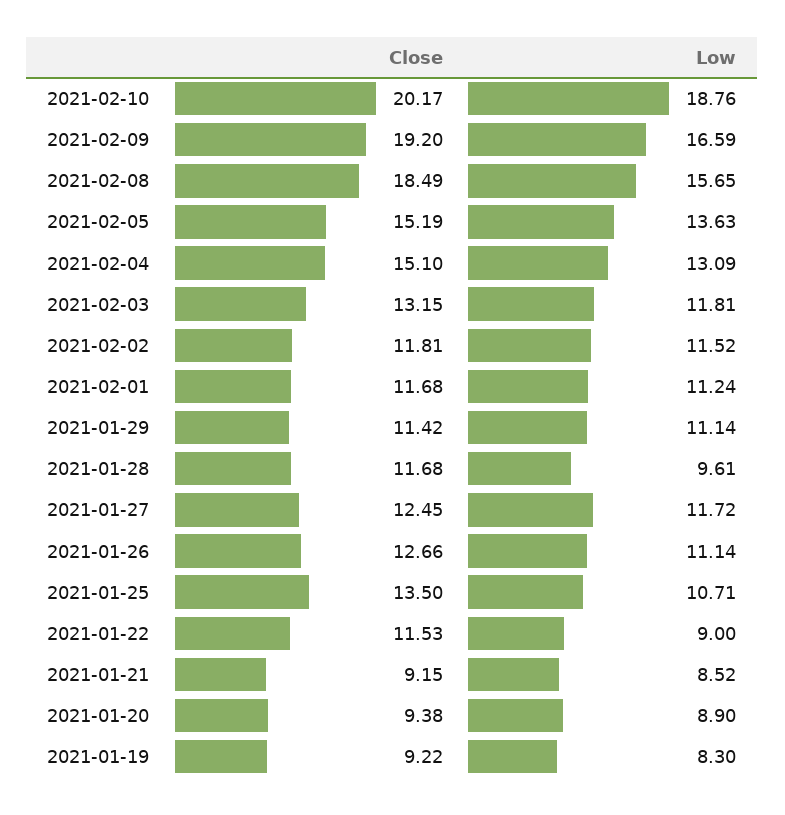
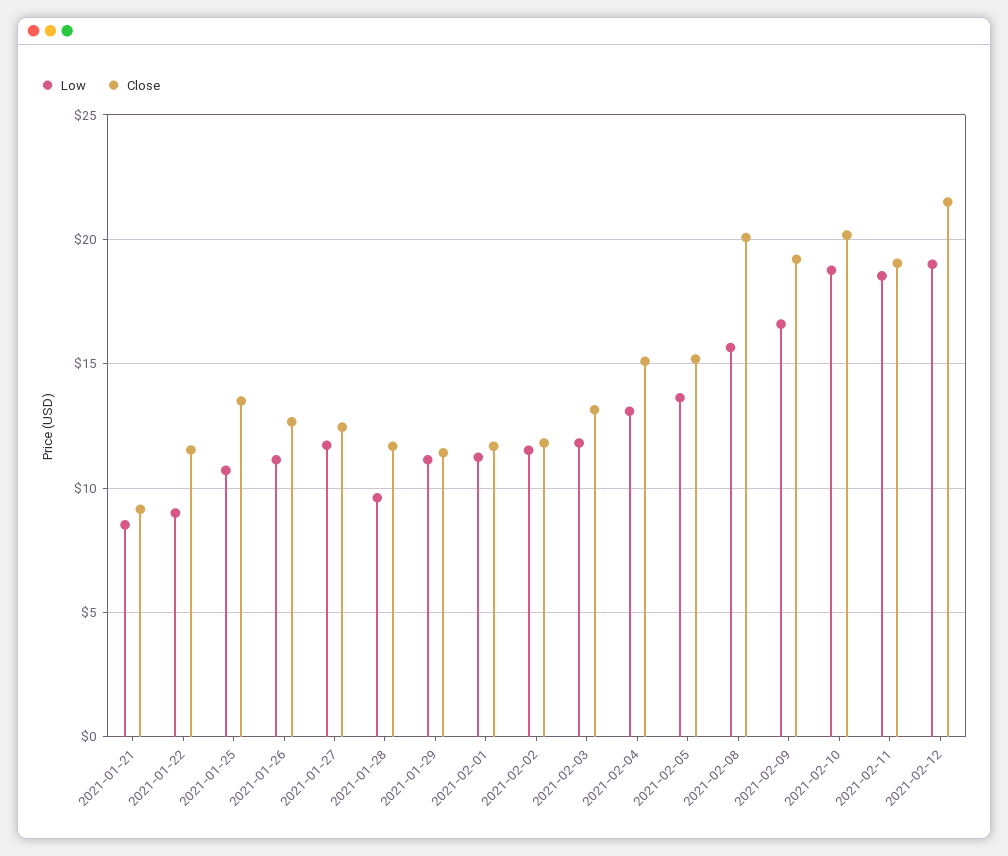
Close, 2021-02-08: 18.49 -> 20
Close, 2021-01-20: 9.38 -> none
Low, 2021-01-20: 8.9 -> none
Close, 2021-01-19: 9.22 -> none
Low, 2021-01-19: 8.3 -> none
Low, 2021-02-11: none -> 18.5
Close, 2021-02-11: none -> 19
Low, 2021-02-12: none -> 19
Close, 2021-02-12: none -> 21.5

